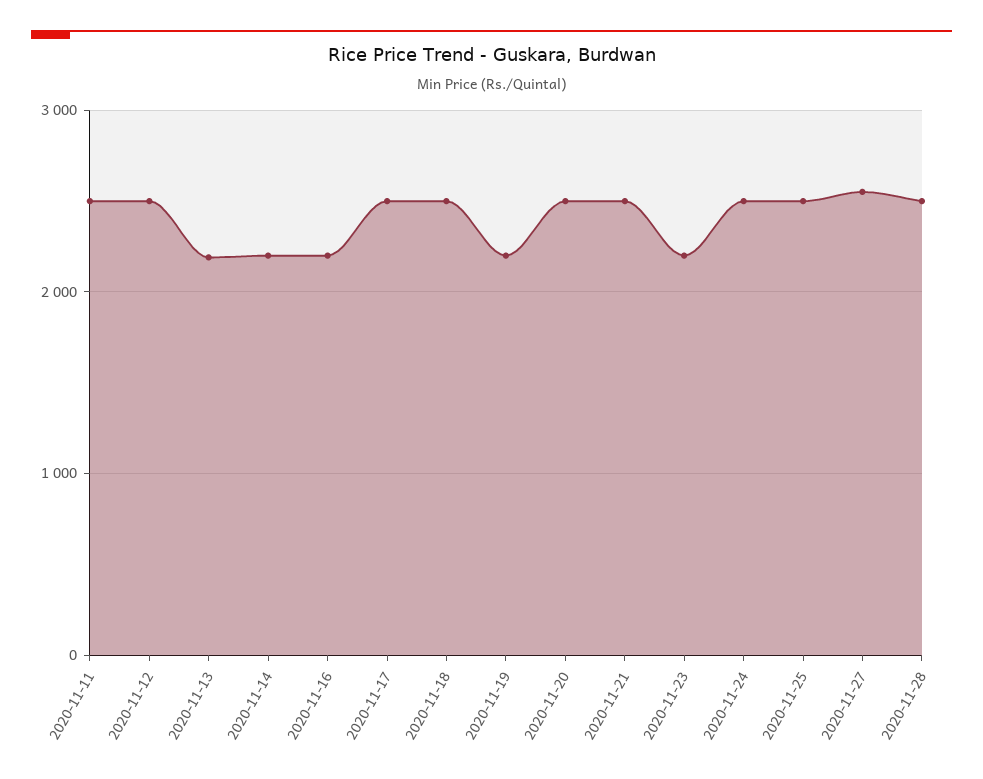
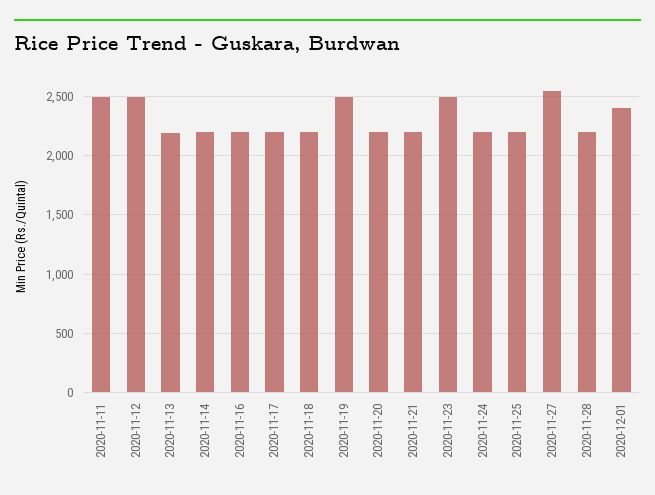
2020-11-17: 2500 -> 2200
2020-11-18: 2500 -> 2200
2020-11-19: 2200 -> 2500
2020-11-20: 2500 -> 2200
2020-11-21: 2500 -> 2200
2020-11-23: 2200 -> 2500
2020-11-24: 2500 -> 2200
2020-11-25: 2500 -> 2200
2020-11-28: 2500 -> 2200
2020-12-01: none -> 2400

